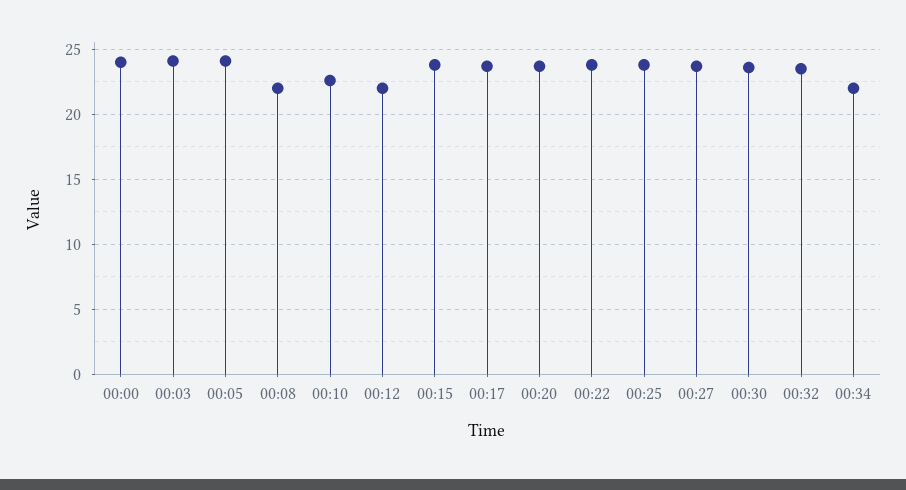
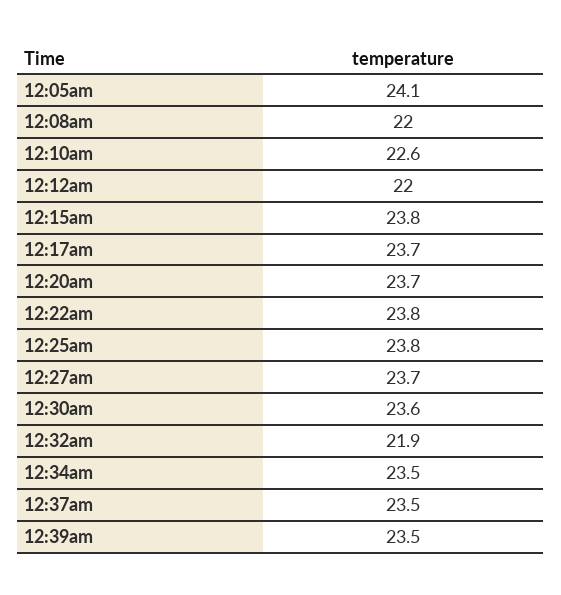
00:00: 24 -> none
00:03: 24 -> none
00:32: 23.5 -> 21.9
00:34: 22 -> 23.5
12:37am: none -> 23.5
12:39am: none -> 23.5

